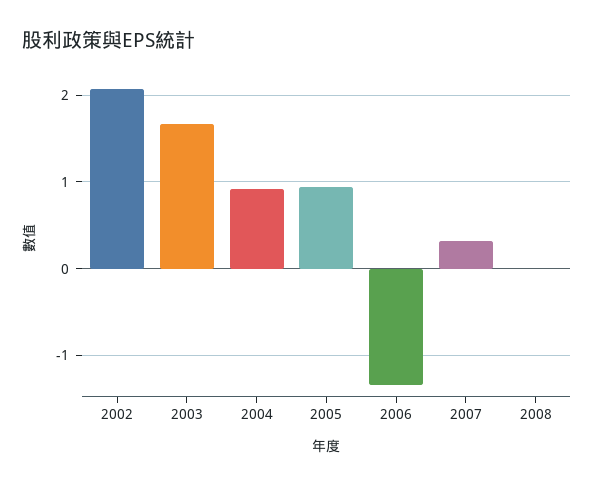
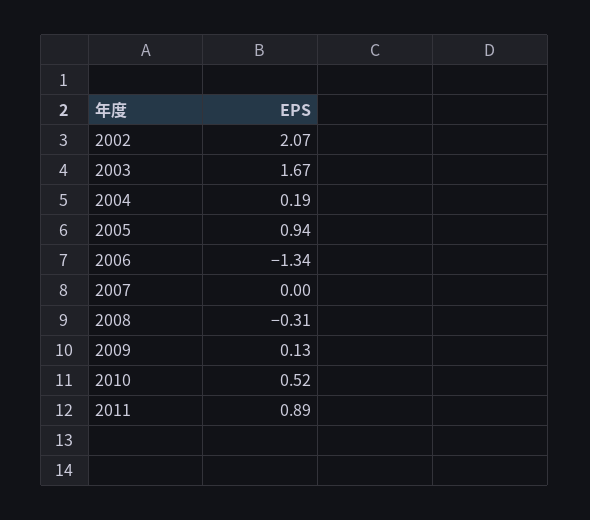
2004: 0.9 -> 0.19
2007: 0.3 -> 0
2008: 0 -> -0.31
2009: none -> 0.13
2010: none -> 0.52
2011: none -> 0.89

